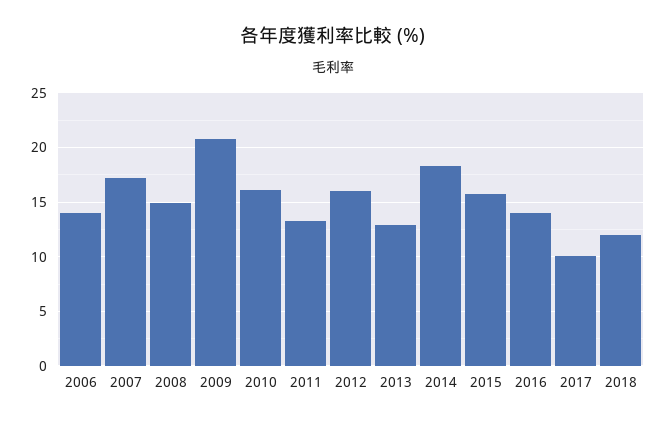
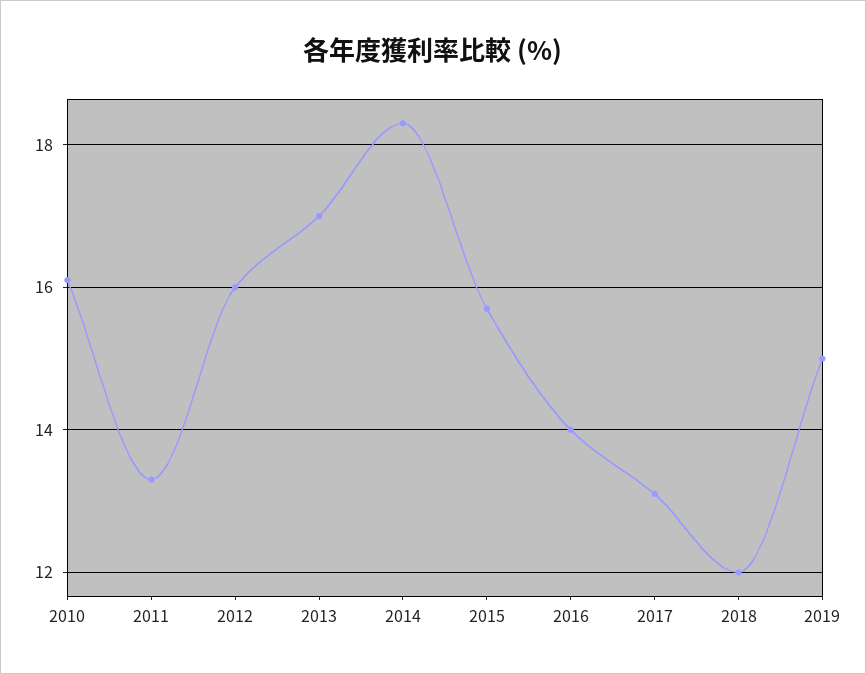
2006: 14 -> none
2007: 17 -> none
2008: 15 -> none
2009: 21 -> none
2013: 13 -> 17
2017: 10 -> 13
2019: none -> 15

